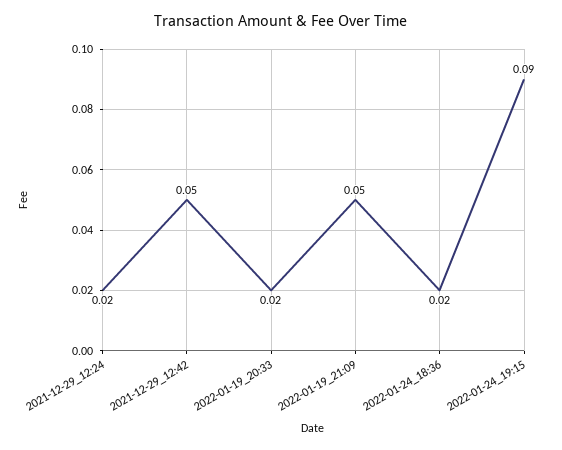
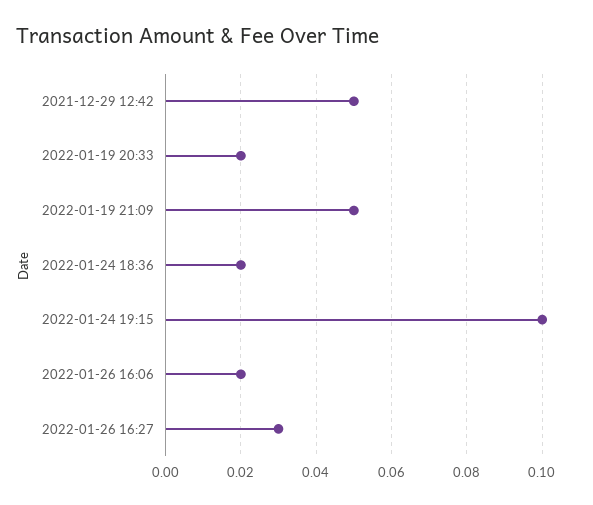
2021-12-29_12:24: 0.02 -> none
2022-01-24_19:15: 0.09 -> 0.1
2022-01-26 16:06: none -> 0.02
2022-01-26 16:27: none -> 0.03

